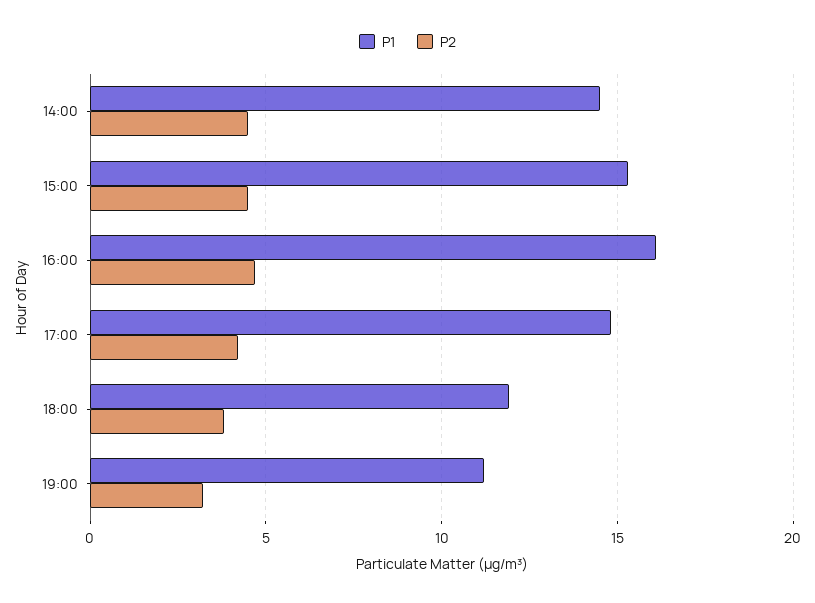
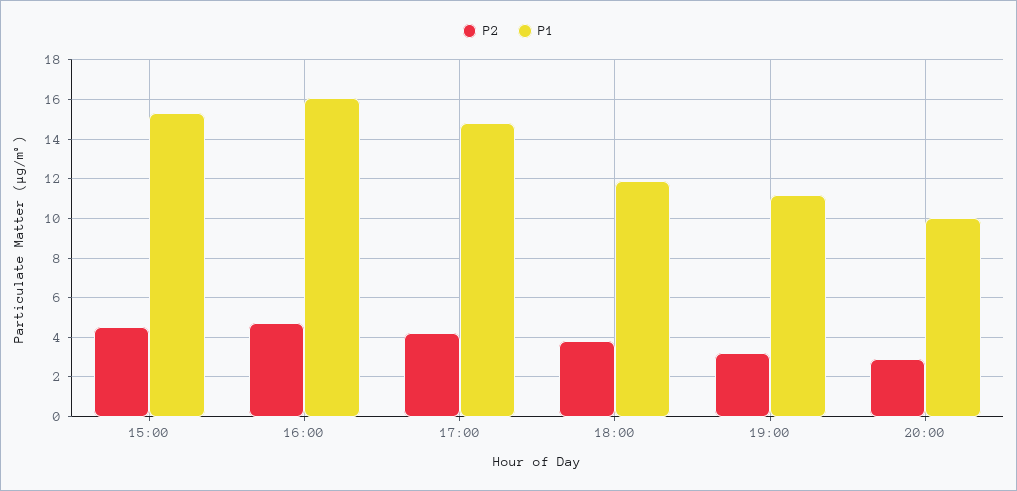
P1, 14:00: 14.5 -> none
P2, 14:00: 4.5 -> none
P2, 20:00: none -> 3
P1, 20:00: none -> 10

